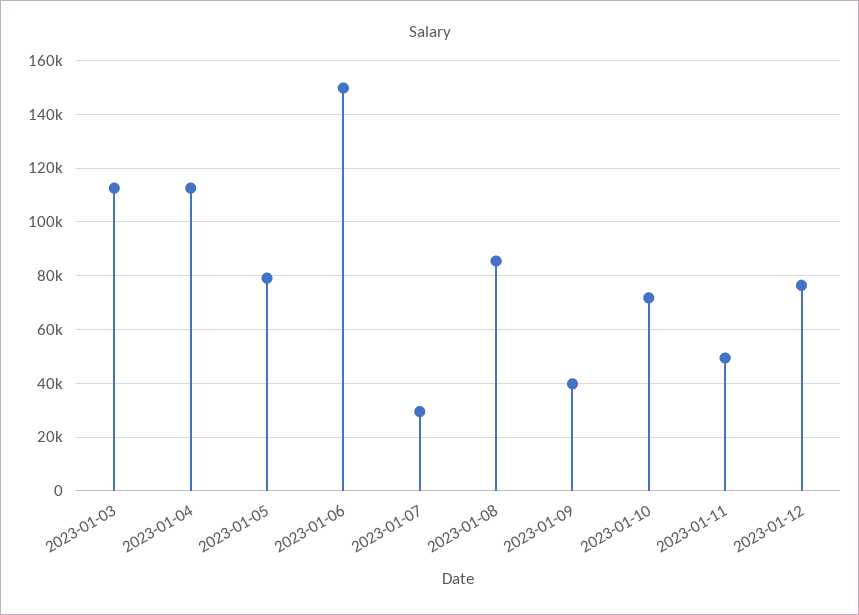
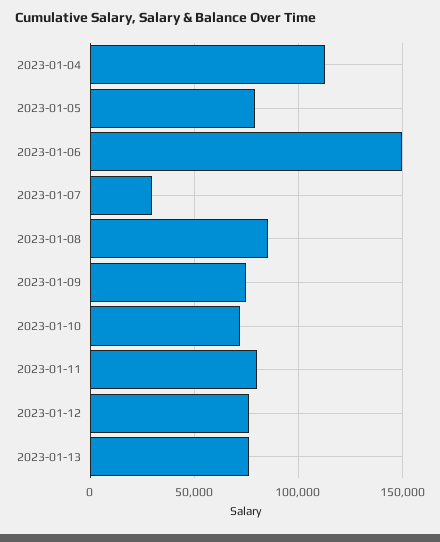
2023-01-03: 112500 -> none
2023-01-09: 40000 -> 75000
2023-01-11: 50000 -> 80000
2023-01-13: none -> 75000

